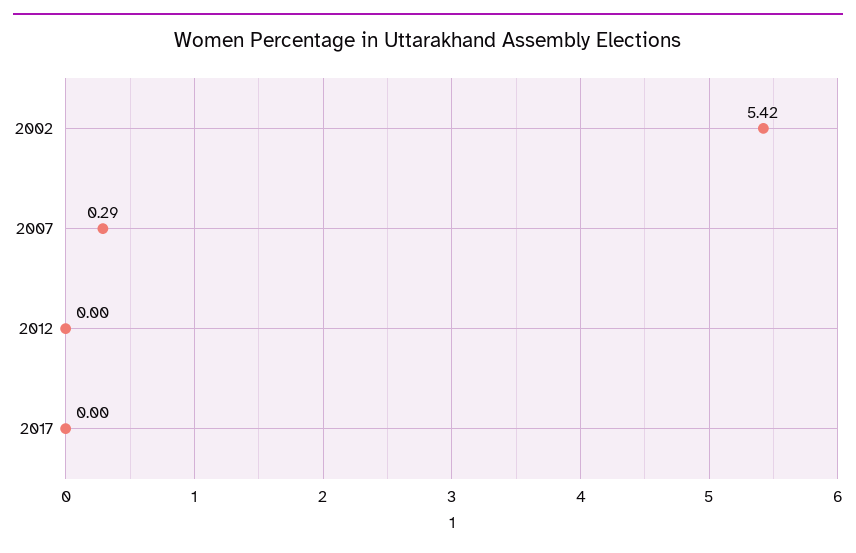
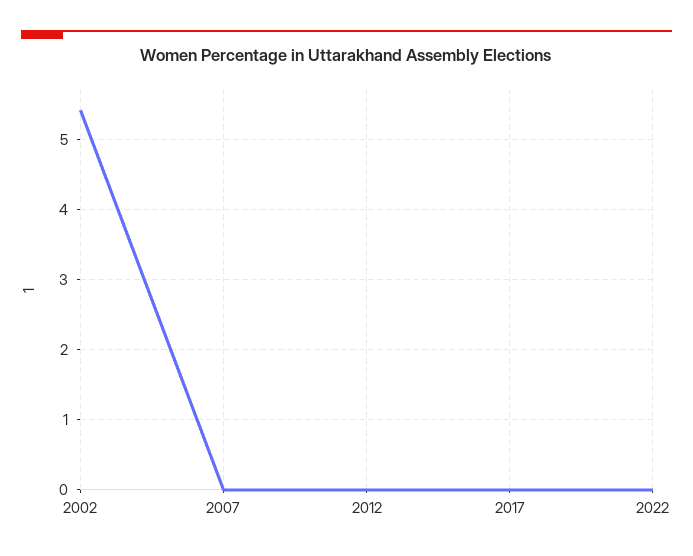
2007: 0.29 -> 0
2022: none -> 0

